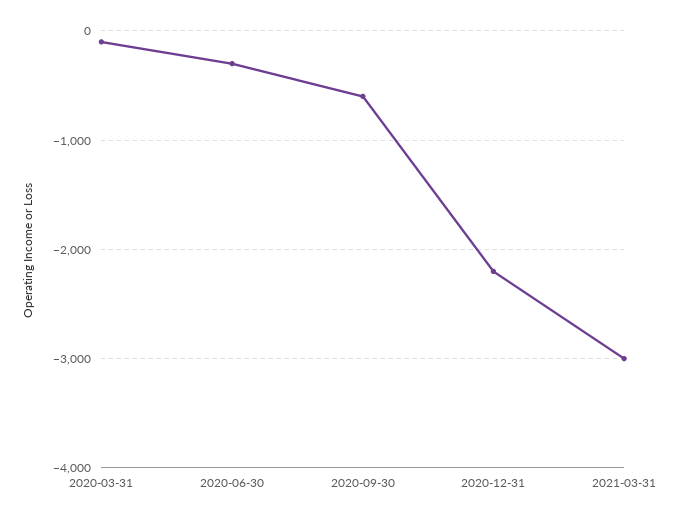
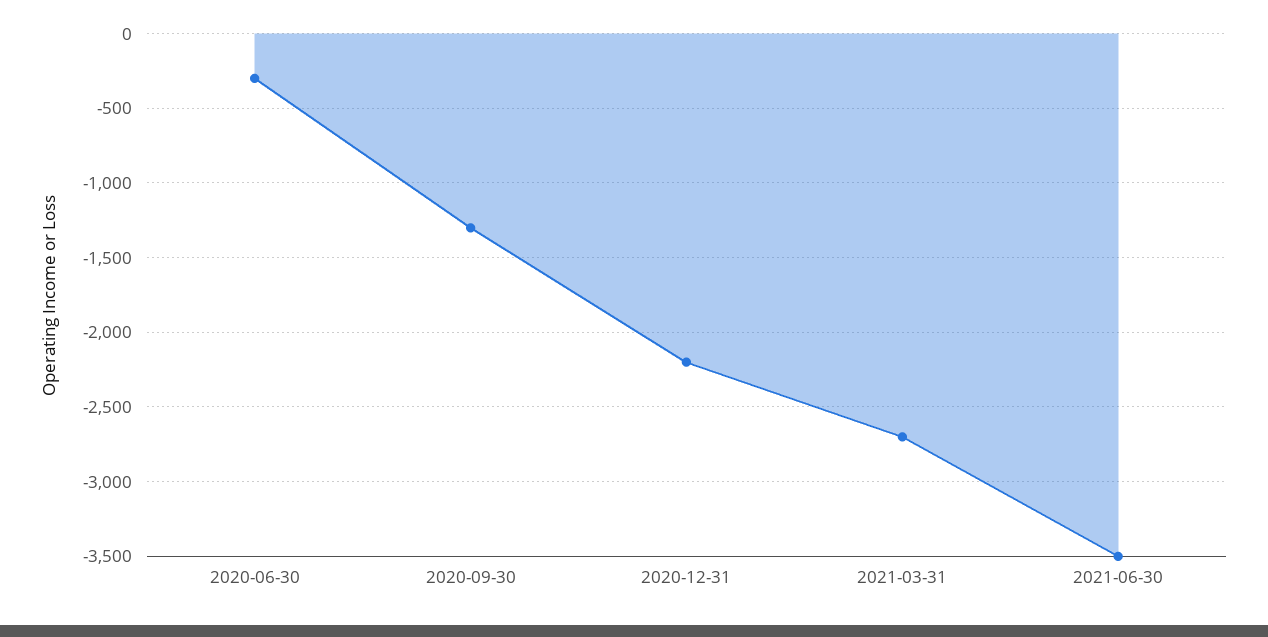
2020-03-31: -100 -> none
2020-09-30: -600 -> -1300
2021-03-31: -3000 -> -2700
2021-06-30: none -> -3500

